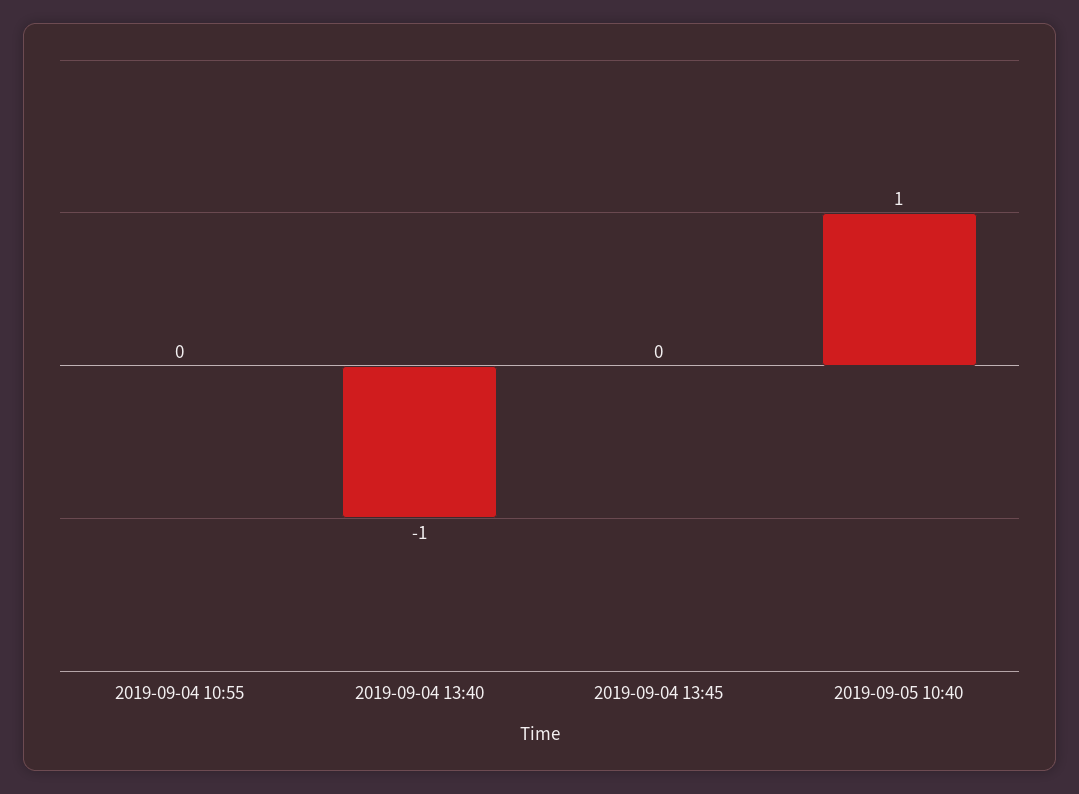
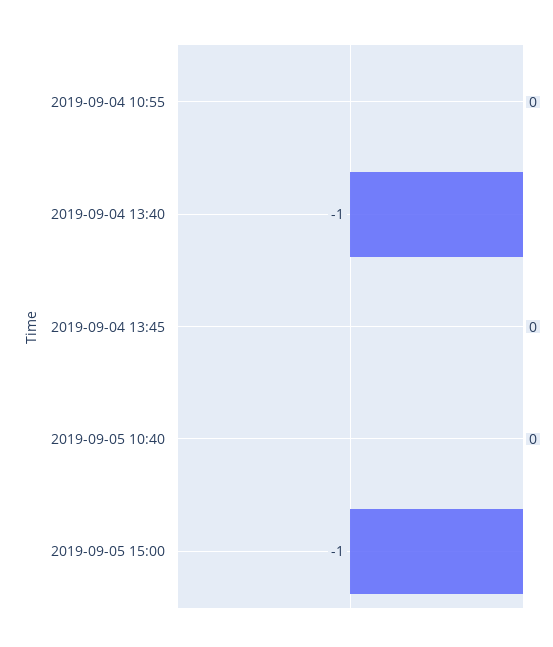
2019-09-05 10:40: 1 -> 0
2019-09-05 15:00: none -> -1

